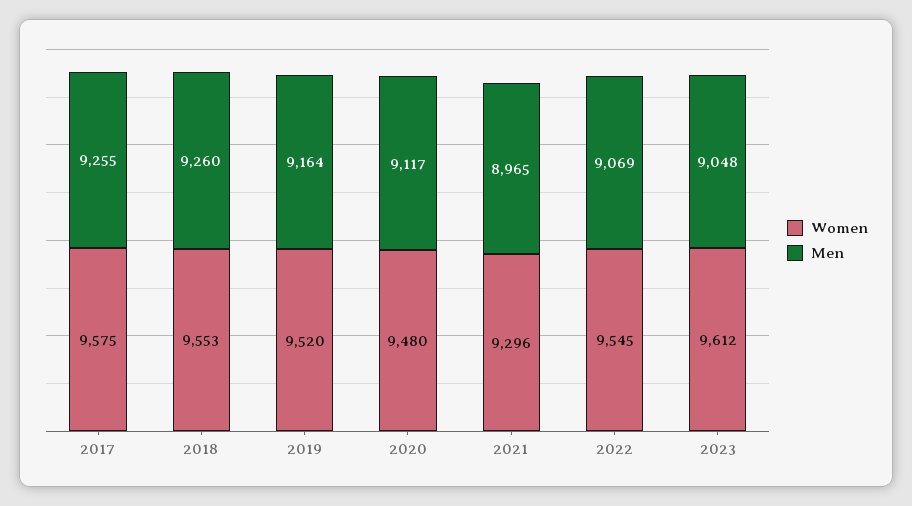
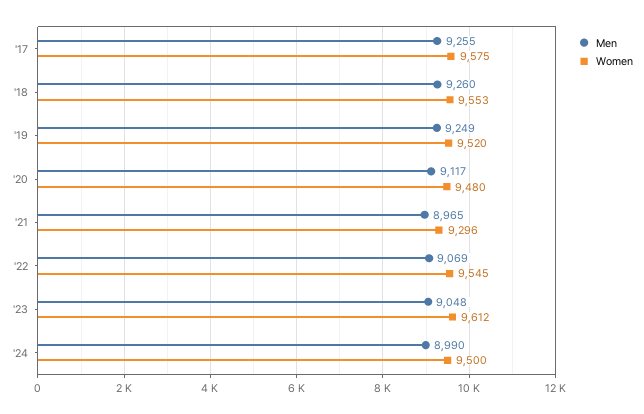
Men, 2019: 9164 -> 9249
Men, '24: none -> 8990
Women, '24: none -> 9500

